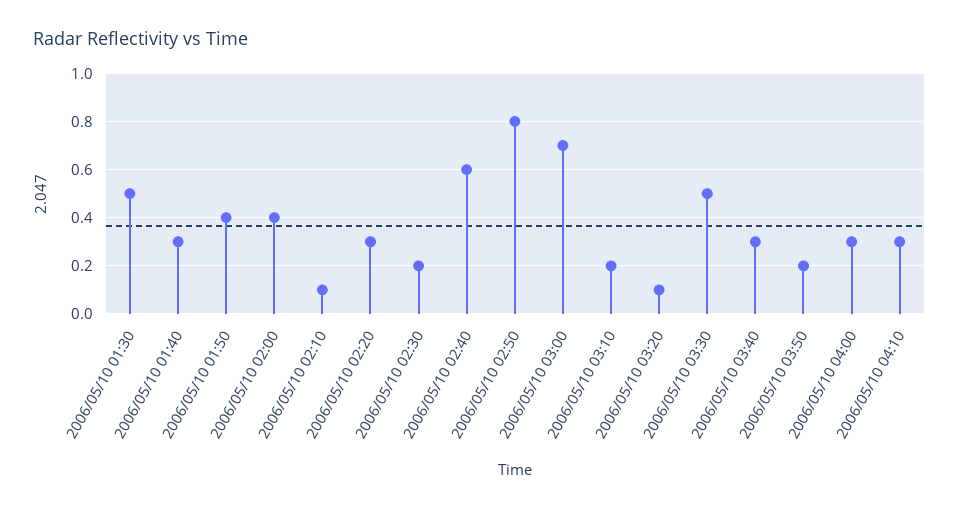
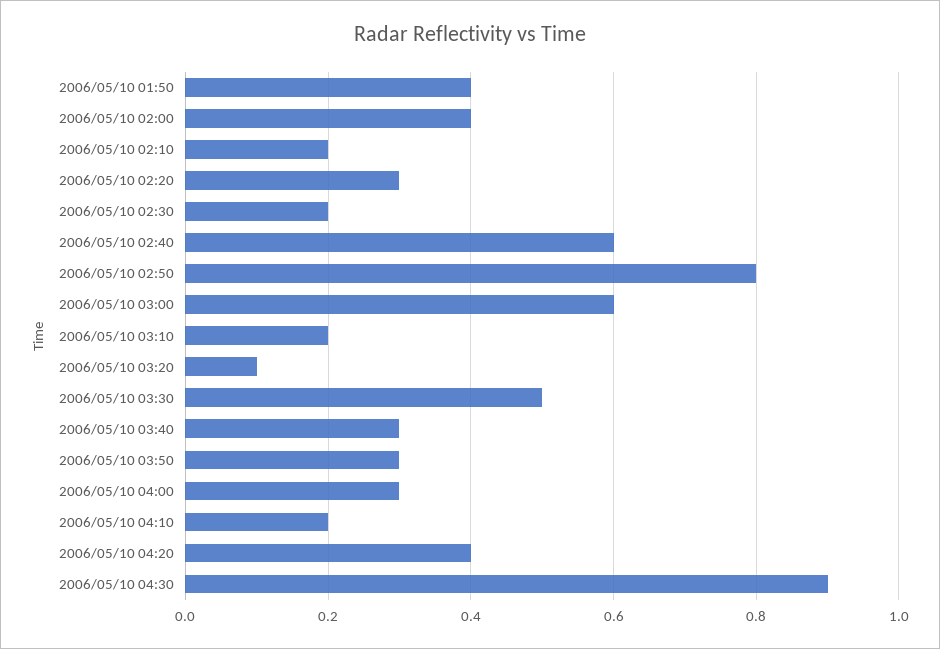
2006/05/10 01:30: 0.5 -> none
2006/05/10 01:40: 0.3 -> none
2006/05/10 02:10: 0.1 -> 0.2
2006/05/10 03:00: 0.7 -> 0.6
2006/05/10 03:50: 0.2 -> 0.3
2006/05/10 04:10: 0.3 -> 0.2
2006/05/10 04:20: none -> 0.4
2006/05/10 04:30: none -> 0.9

